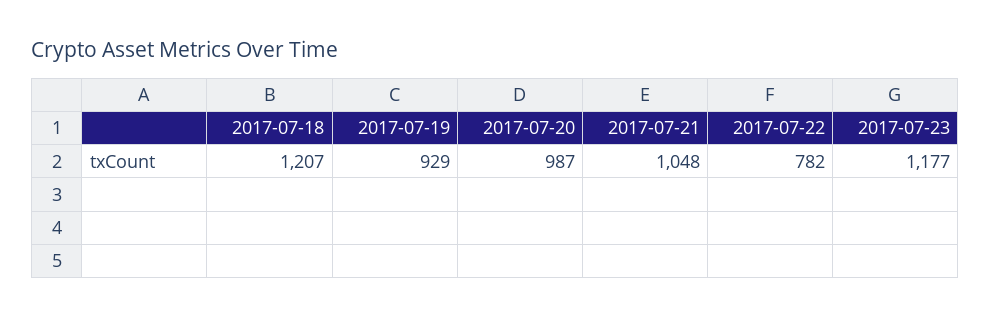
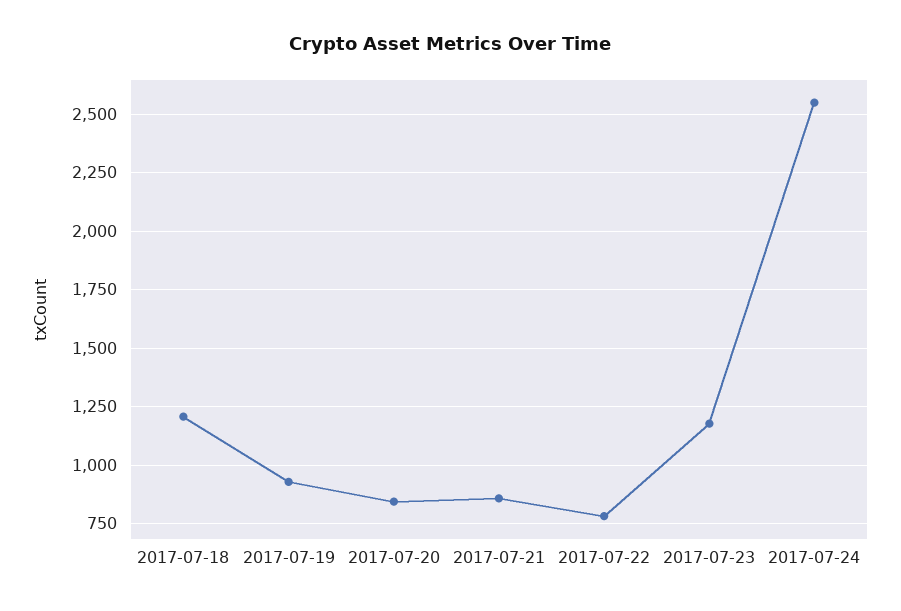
2017-07-20: 987 -> 850
2017-07-21: 1048 -> 850
2017-07-24: none -> 2550

